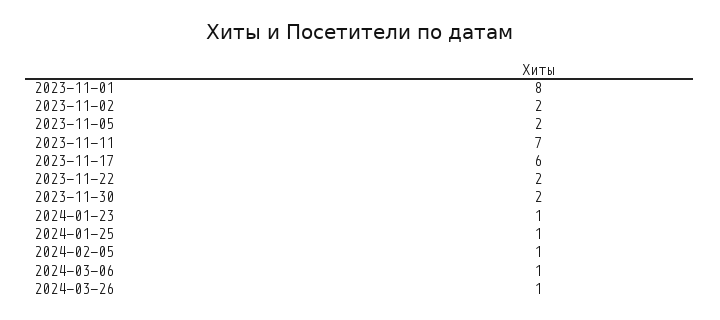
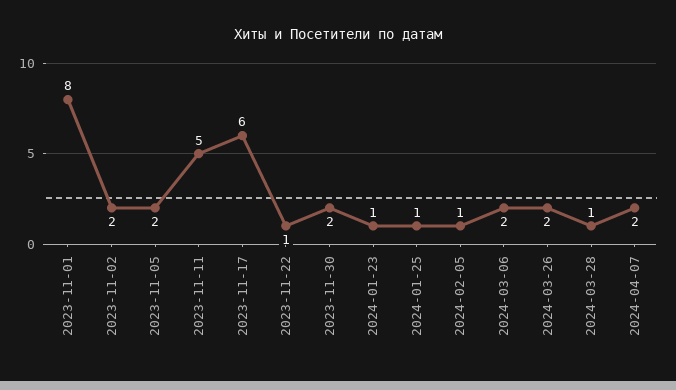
2023-11-11: 7 -> 5
2023-11-22: 2 -> 1
2024-03-06: 1 -> 2
2024-03-26: 1 -> 2
2024-03-28: none -> 1
2024-04-07: none -> 2

